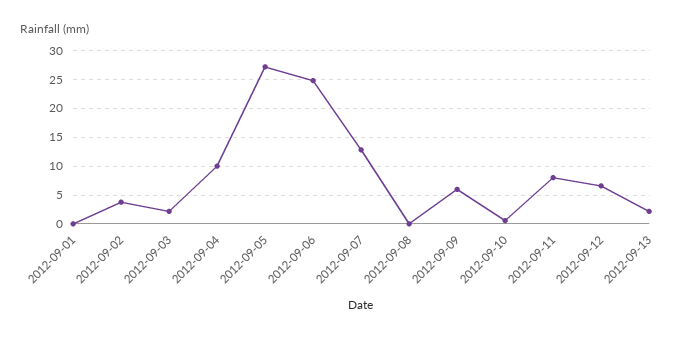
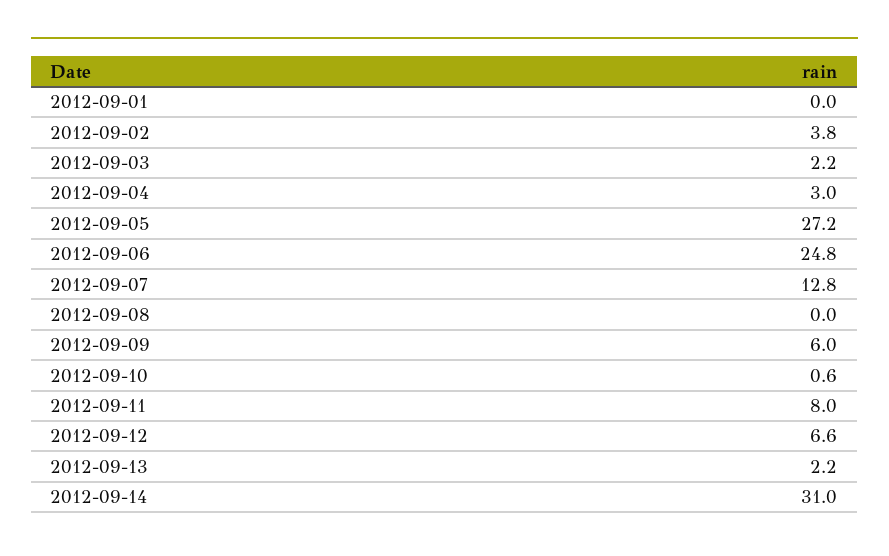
2012-09-04: 10 -> 3
2012-09-14: none -> 31

